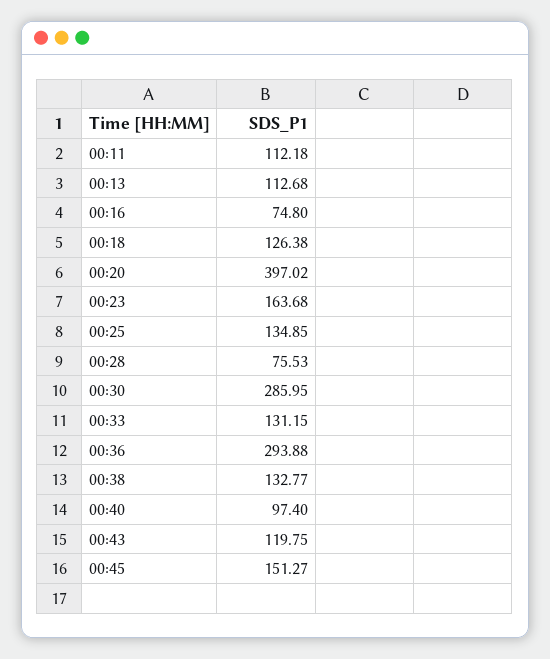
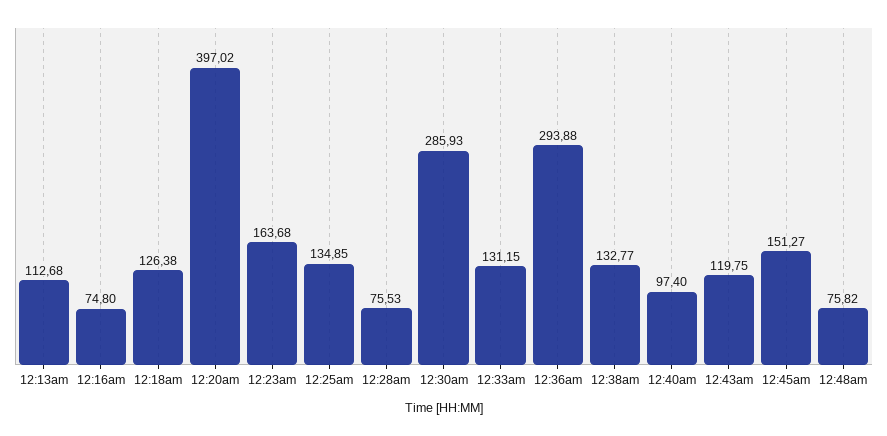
00:11: 112.18 -> none
00:30: 285.95 -> 285.93
12:48am: none -> 75.82

